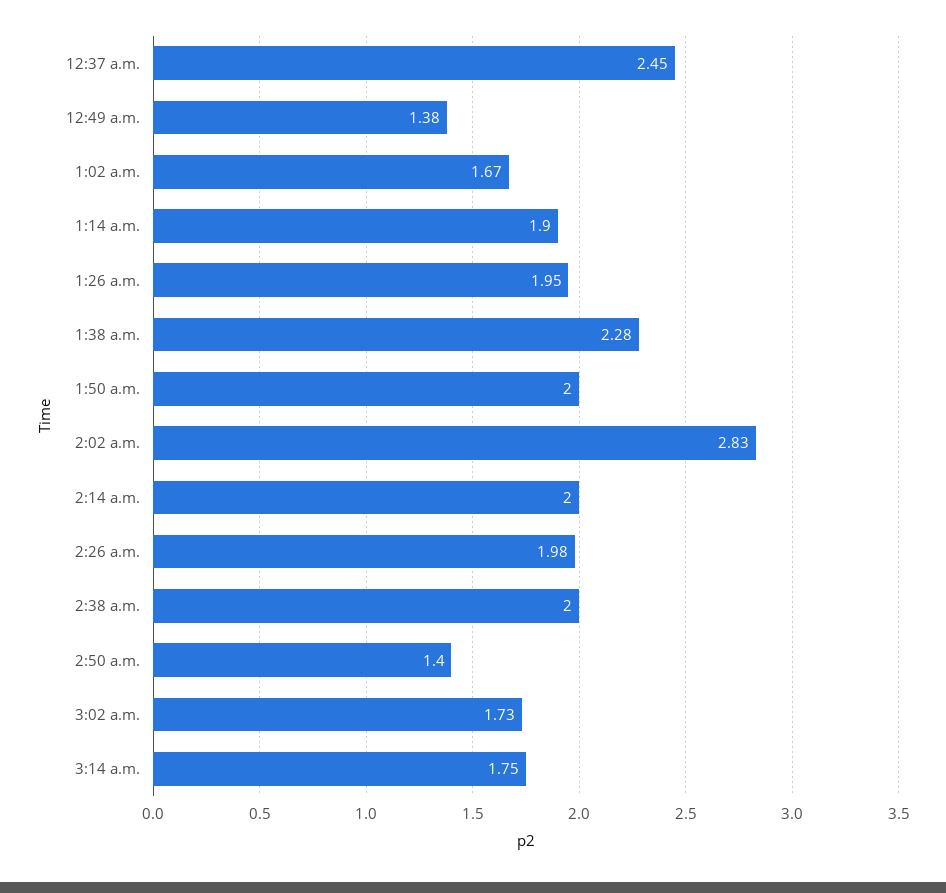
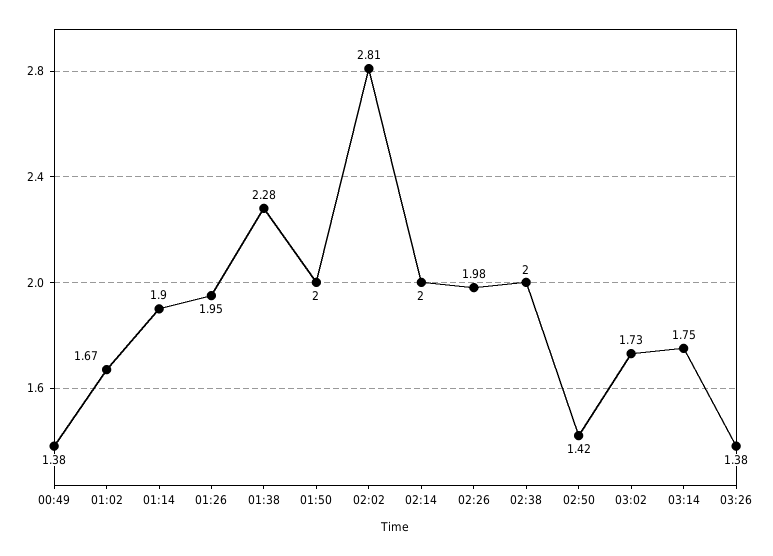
12:37 a.m.: 2.45 -> none
2:02 a.m.: 2.83 -> 2.81
2:50 a.m.: 1.4 -> 1.42
03:26: none -> 1.38

